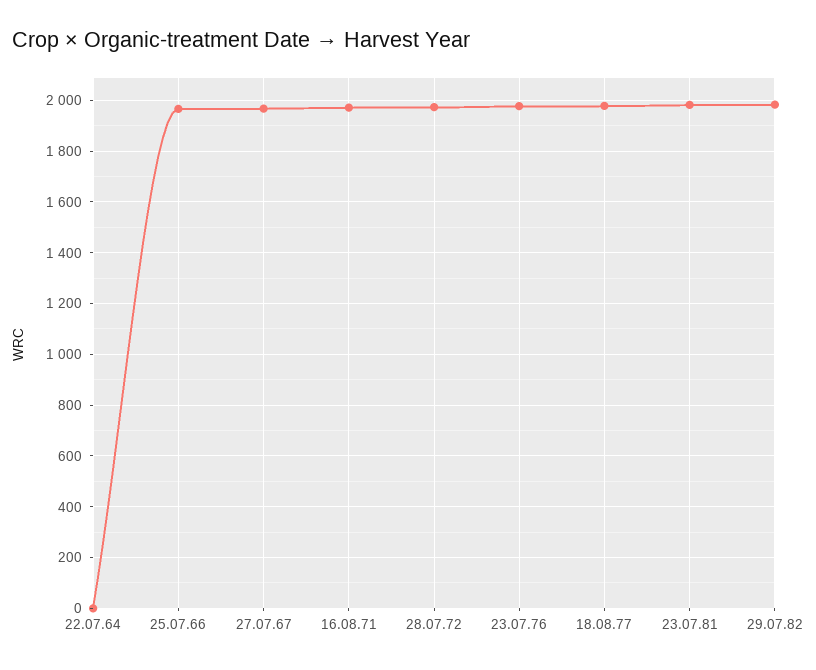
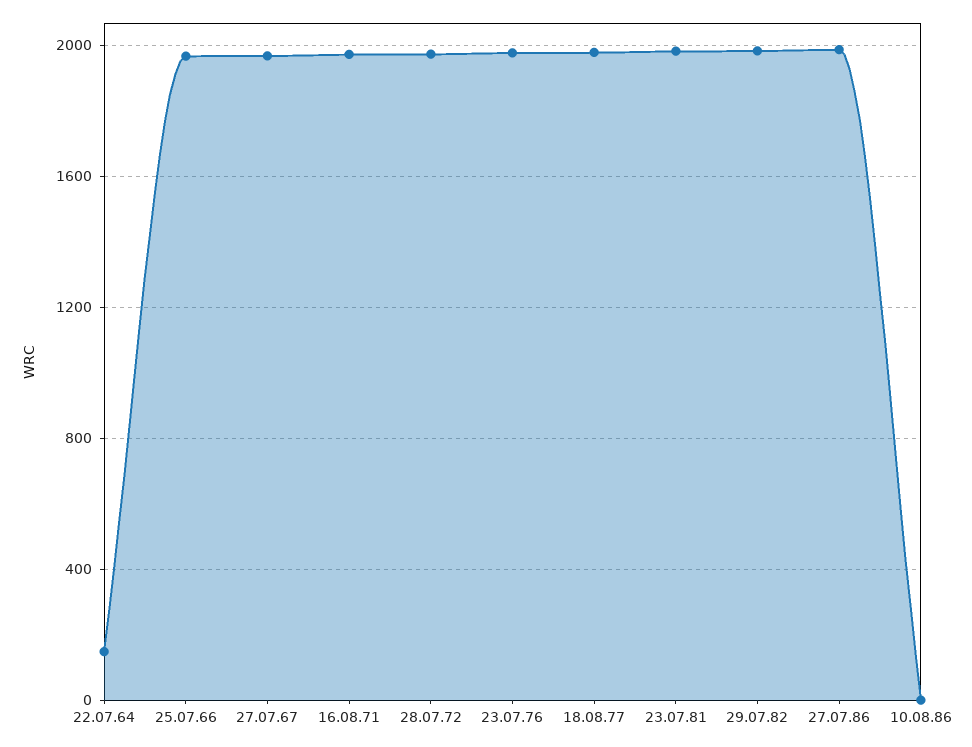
22.07.64: 0 -> 150
27.07.86: none -> 2000
10.08.86: none -> 0

